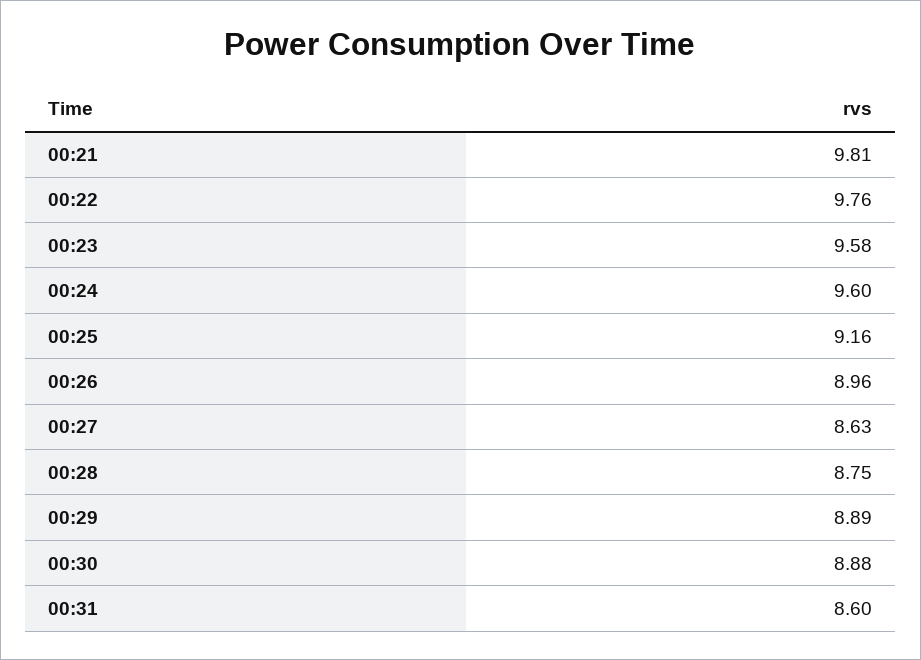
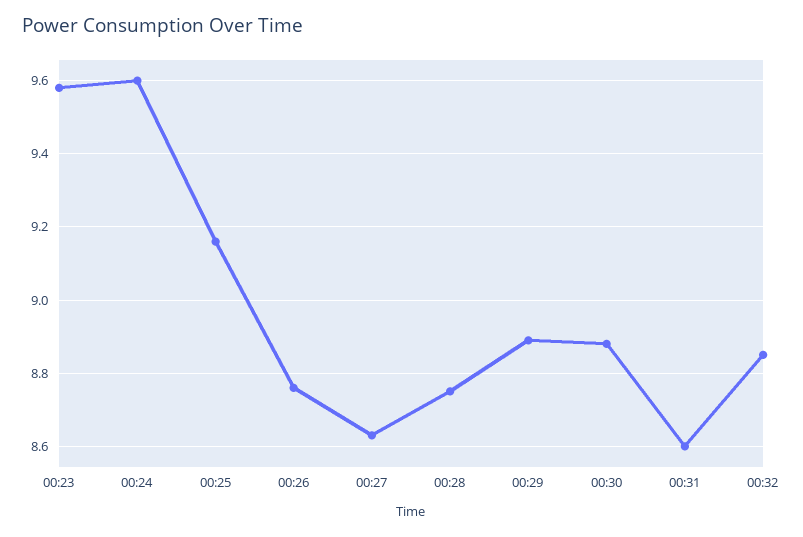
00:21: 9.81 -> none
00:22: 9.76 -> none
00:26: 8.96 -> 8.75
00:32: none -> 8.85

